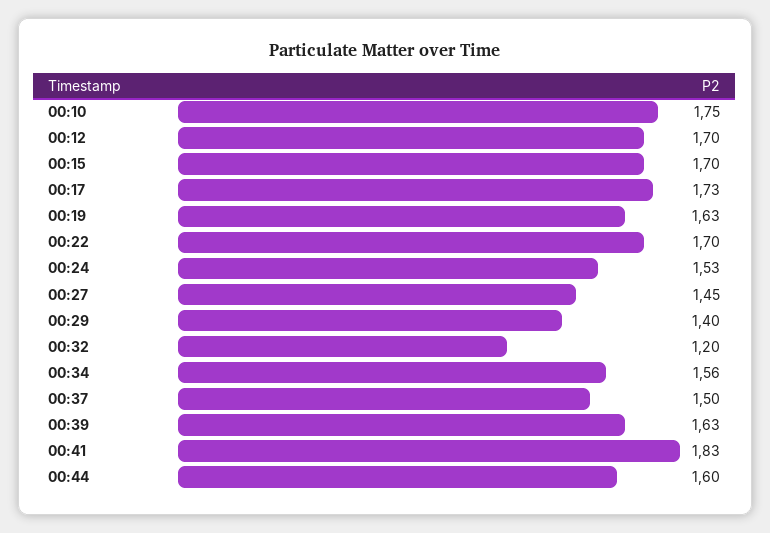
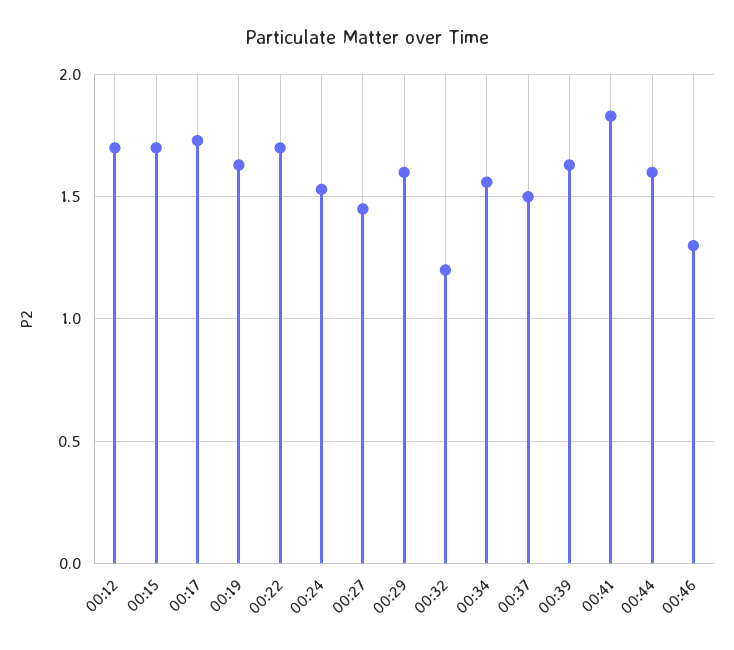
00:10: 1.75 -> none
00:29: 1.4 -> 1.6
00:46: none -> 1.3

